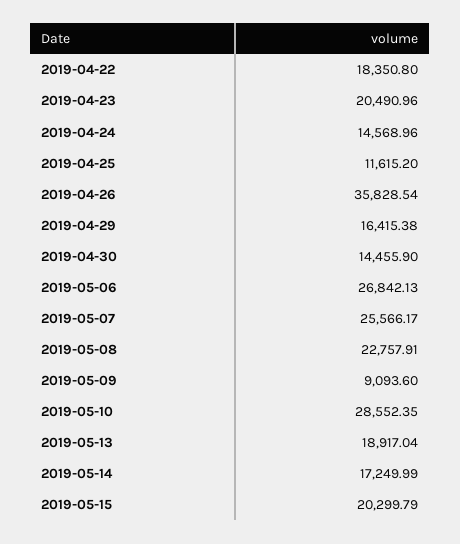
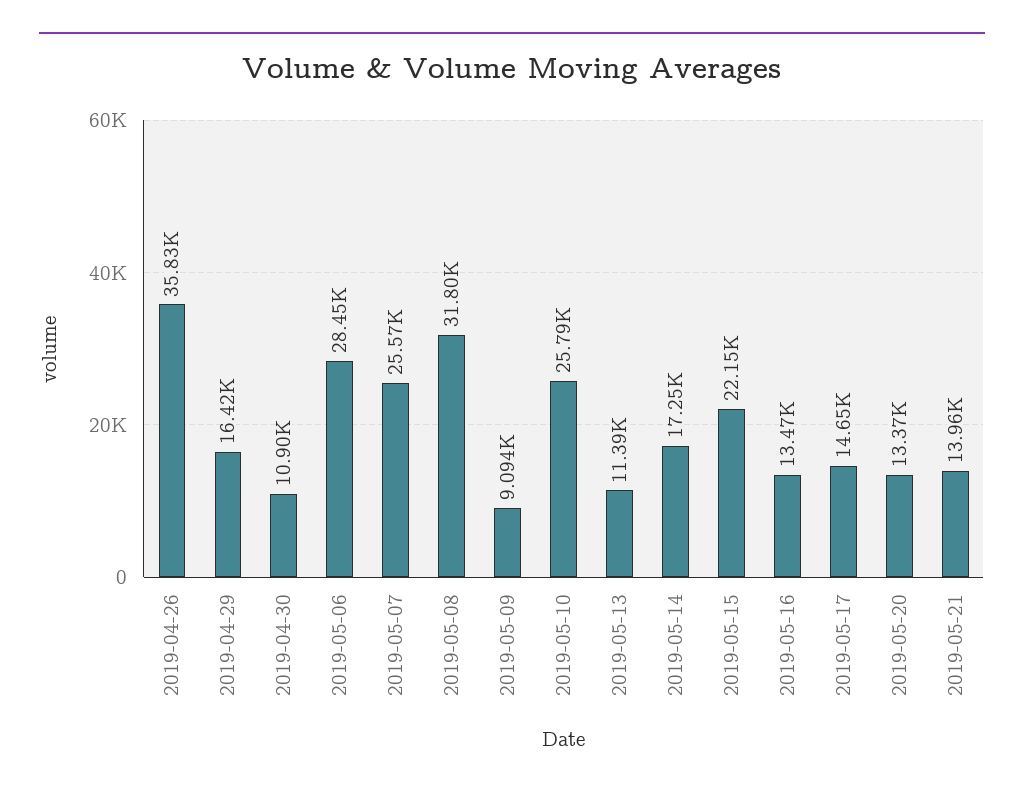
2019-04-22: 18350.8 -> none
2019-04-23: 20490.96 -> none
2019-04-24: 14568.96 -> none
2019-04-25: 11615.2 -> none
2019-04-30: 14455.9 -> 10900
2019-05-06: 26842.13 -> 28450
2019-05-08: 22757.91 -> 31800
2019-05-10: 28552.35 -> 25790
2019-05-13: 18917.04 -> 11390
2019-05-15: 20299.79 -> 22150
2019-05-16: none -> 13470
2019-05-17: none -> 14650
2019-05-20: none -> 13370
2019-05-21: none -> 13960

